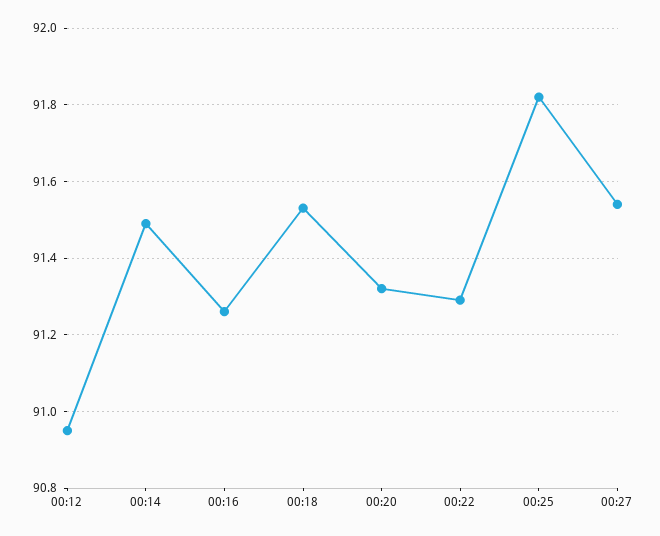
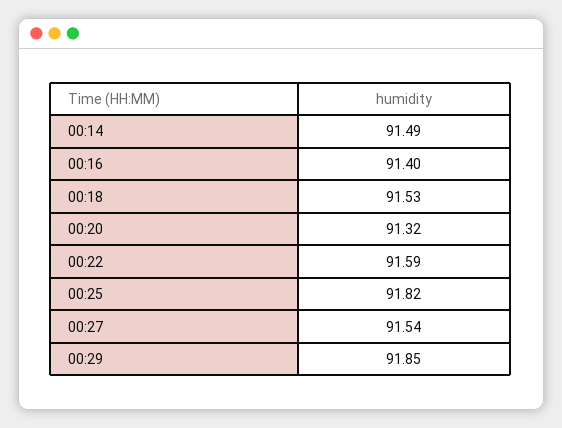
00:12: 90.95 -> none
00:16: 91.25 -> 91.4
00:22: 91.3 -> 91.59
00:29: none -> 91.85

